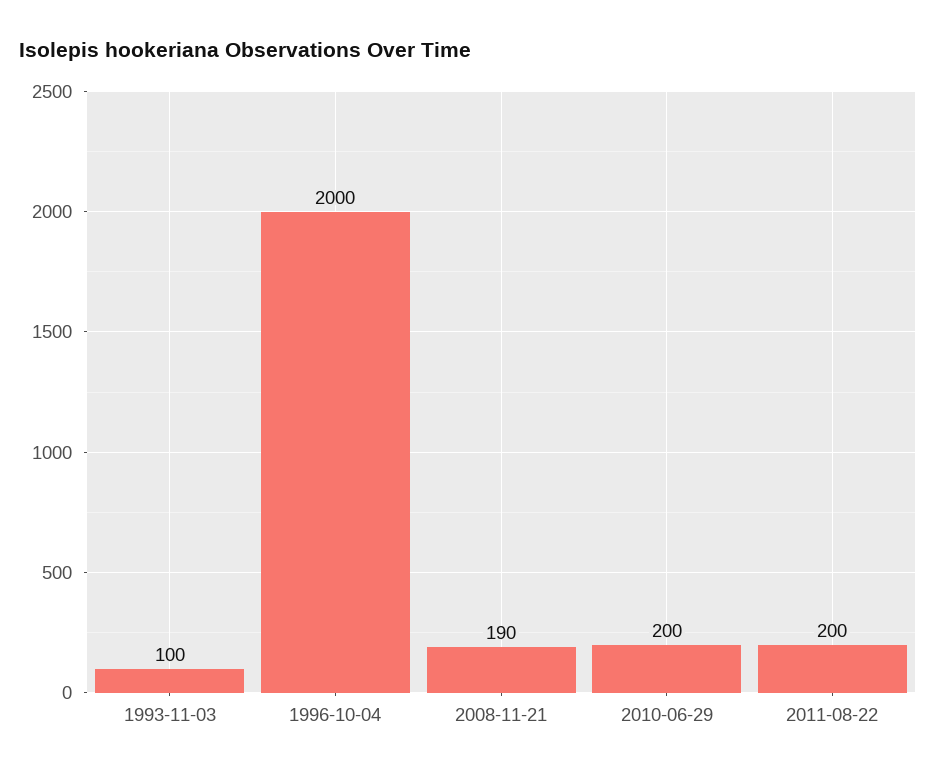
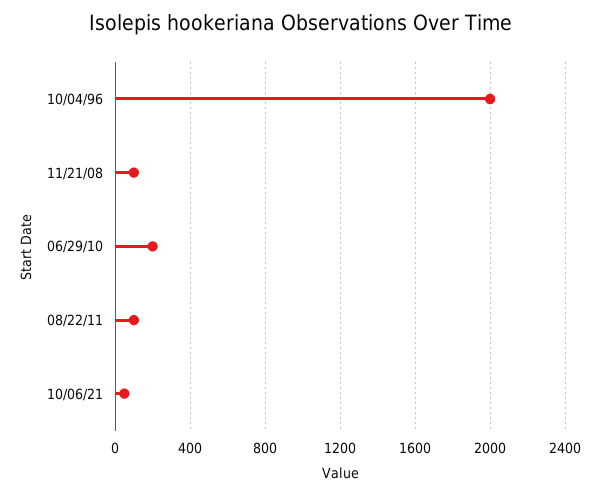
1993-11-03: 100 -> none
2008-11-21: 190 -> 100
2011-08-22: 200 -> 100
10/06/21: none -> 50

